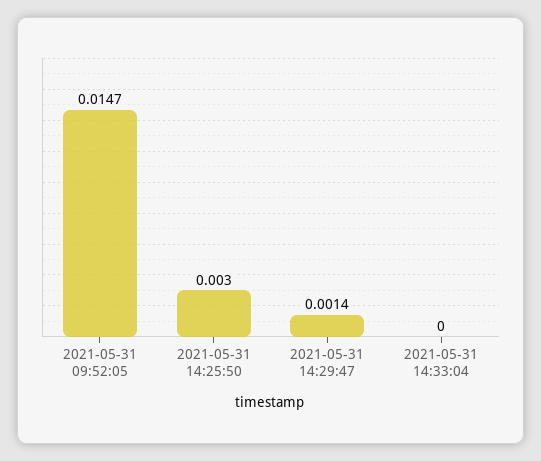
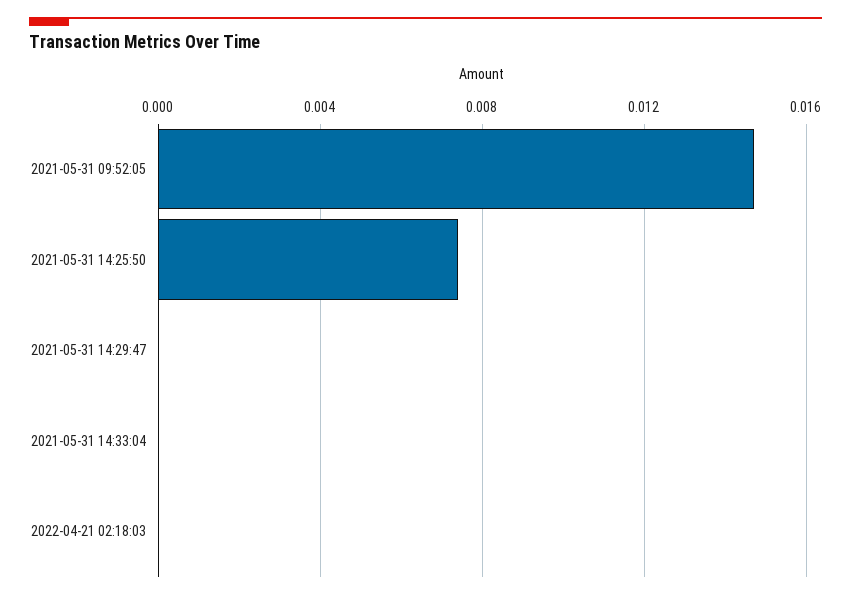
2021-05-31 14:25:50: 0.003 -> 0.0075
2021-05-31 14:29:47: 0.0014 -> 0
2022-04-21 02:18:03: none -> 0

